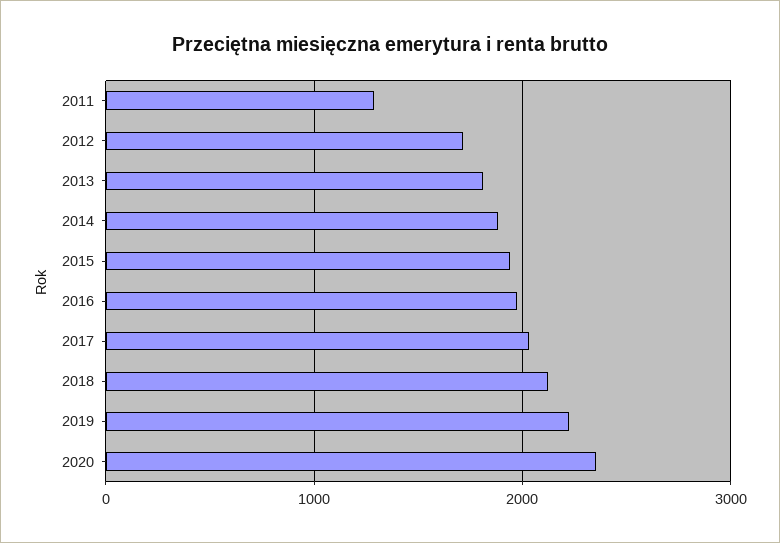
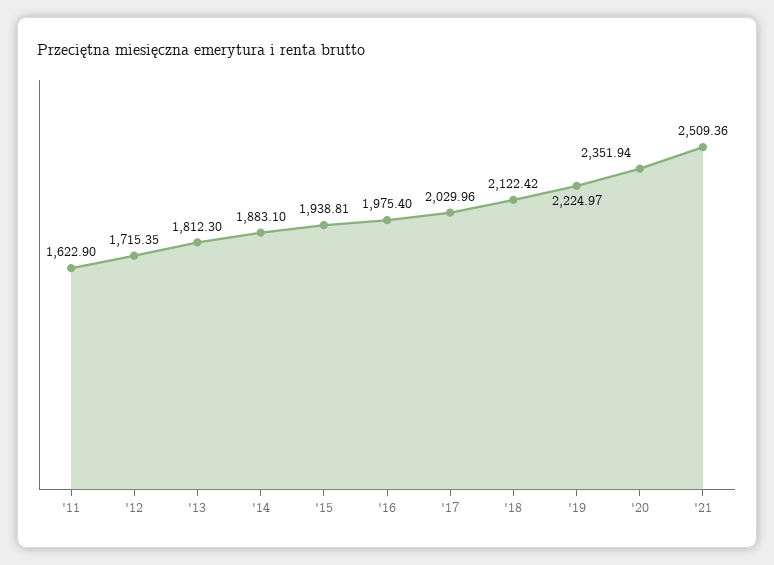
2011: 1300 -> 1622.9
'21: none -> 2509.36

